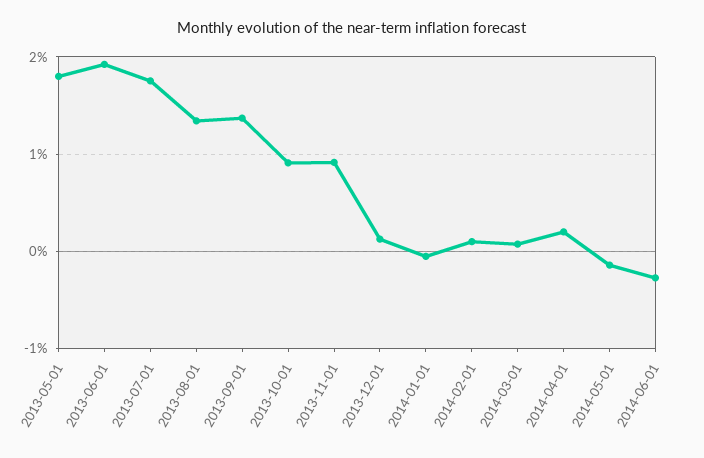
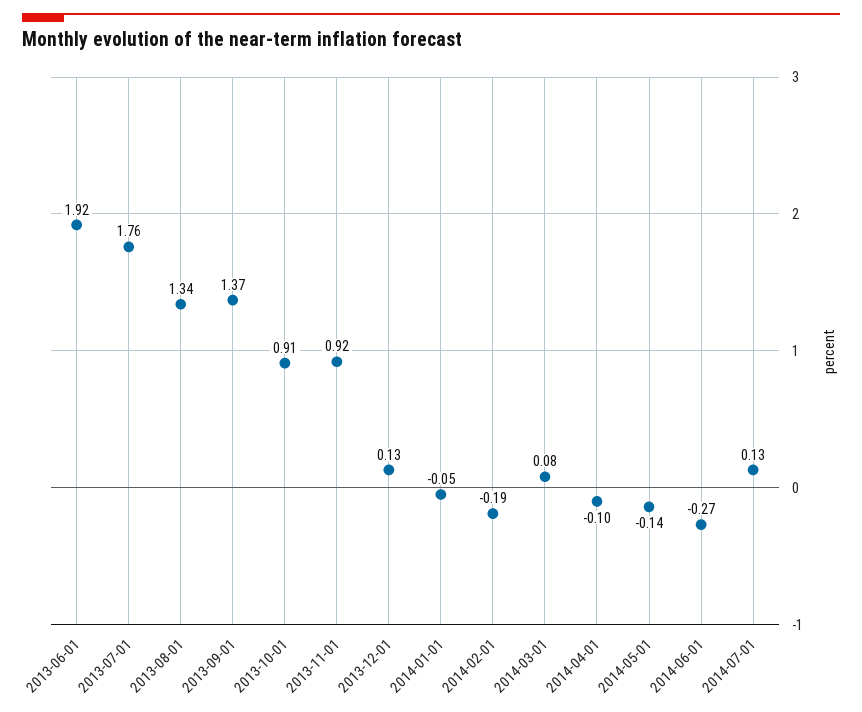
2013-05-01: 1.8 -> none
2014-02-01: 0.1 -> -0.19
2014-04-01: 0.2 -> -0.1
2014-07-01: none -> 0.13

